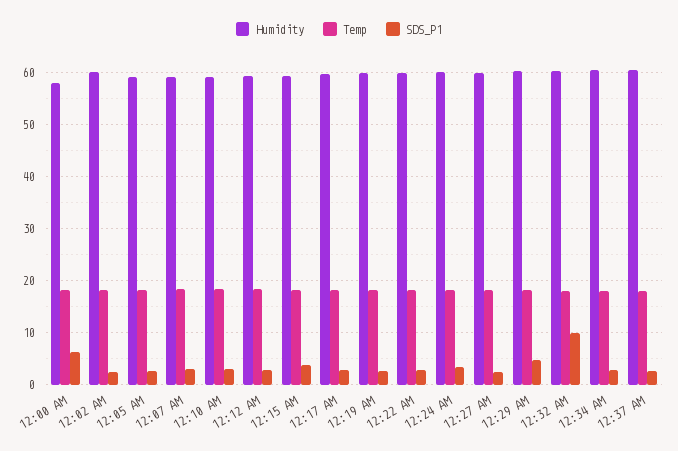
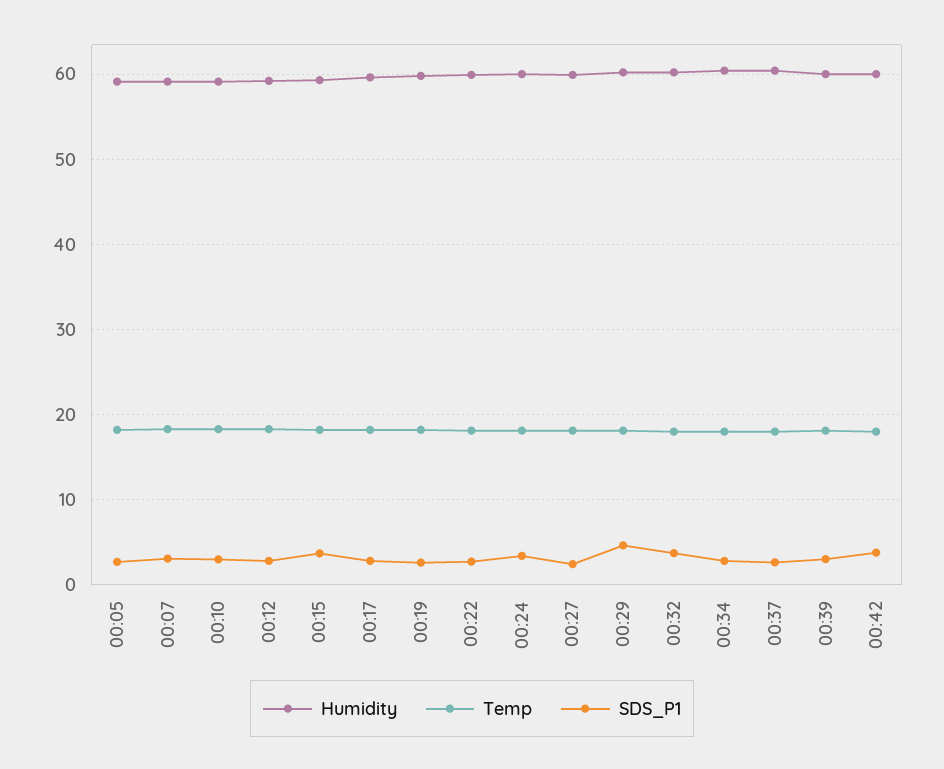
Humidity, 12:00 AM: 58 -> none
Temp, 12:00 AM: 18 -> none
SDS_P1, 12:00 AM: 6 -> none
Humidity, 12:02 AM: 60 -> none
Temp, 12:02 AM: 18 -> none
SDS_P1, 12:02 AM: 2 -> none
SDS_P1, 12:32 AM: 10 -> 4
Humidity, 00:39: none -> 60
Temp, 00:39: none -> 18
SDS_P1, 00:39: none -> 3
Humidity, 00:42: none -> 60
Temp, 00:42: none -> 18
SDS_P1, 00:42: none -> 4

